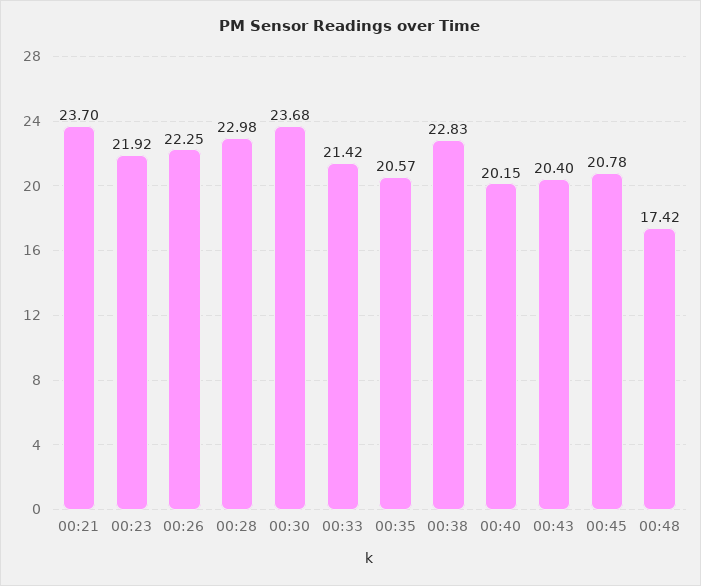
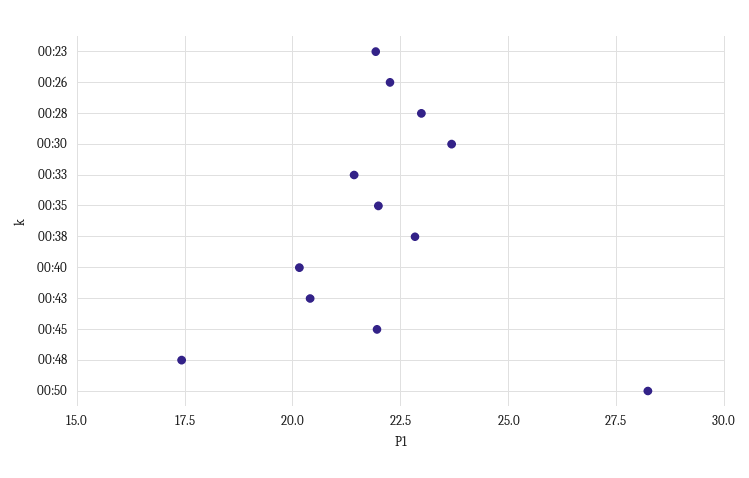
00:21: 23.7 -> none
00:35: 20.57 -> 22
00:45: 20.78 -> 22
00:50: none -> 28.25

